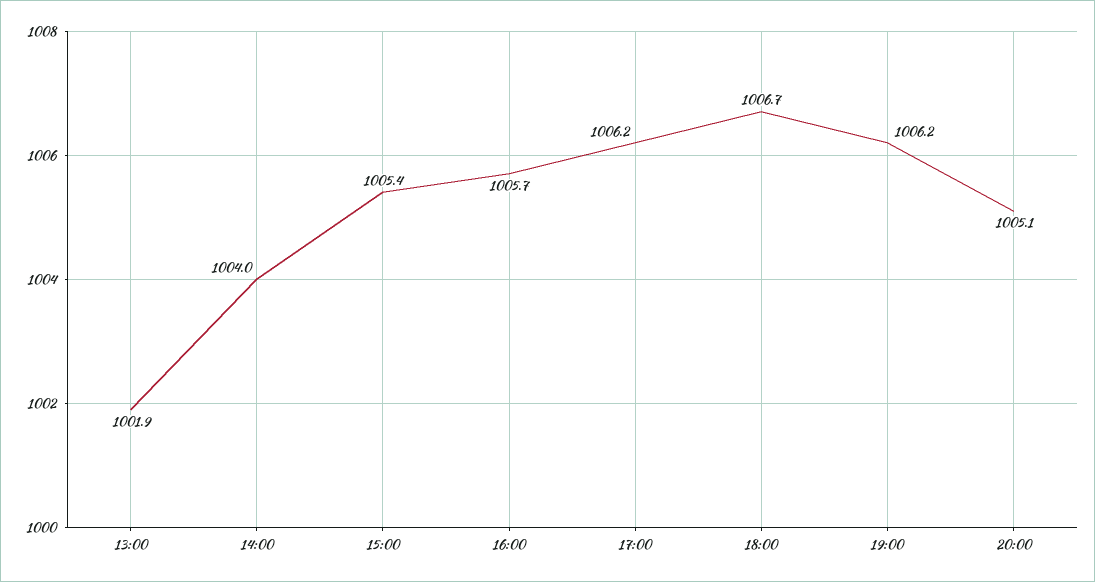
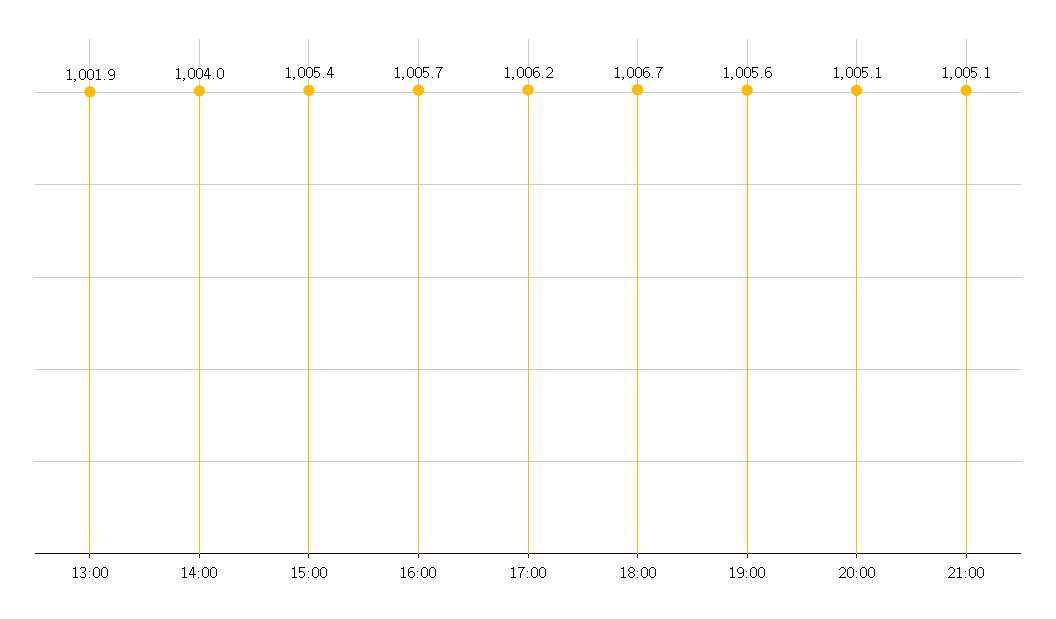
19:00: 1006.2 -> 1005.6
21:00: none -> 1005.1

